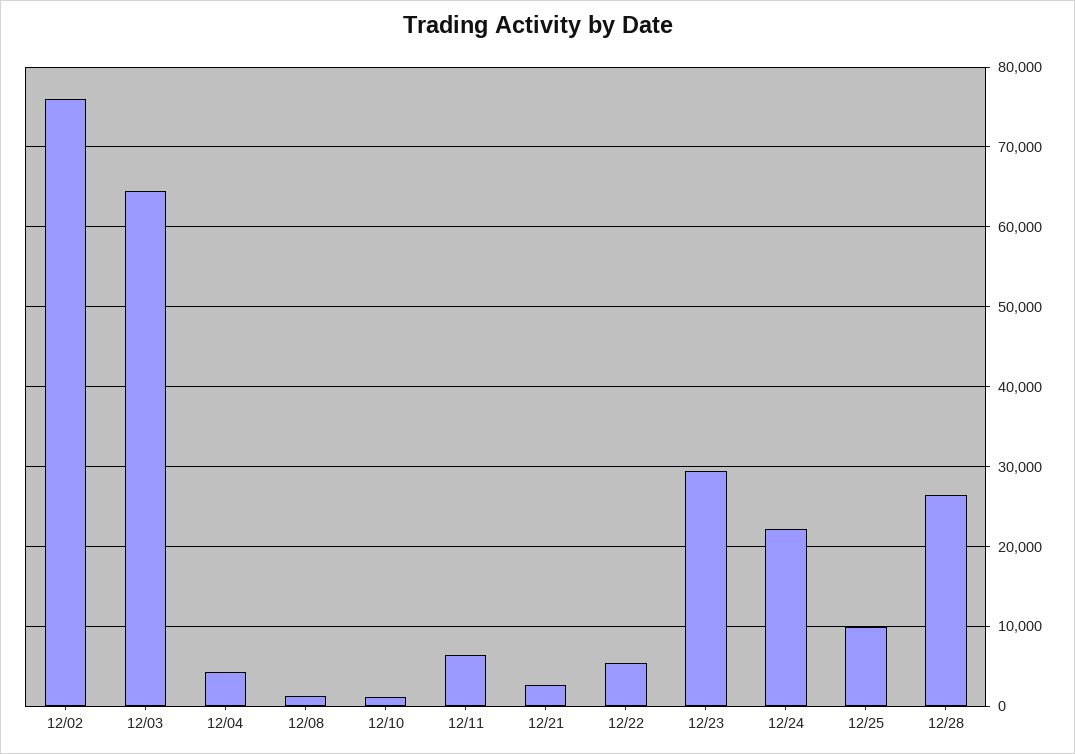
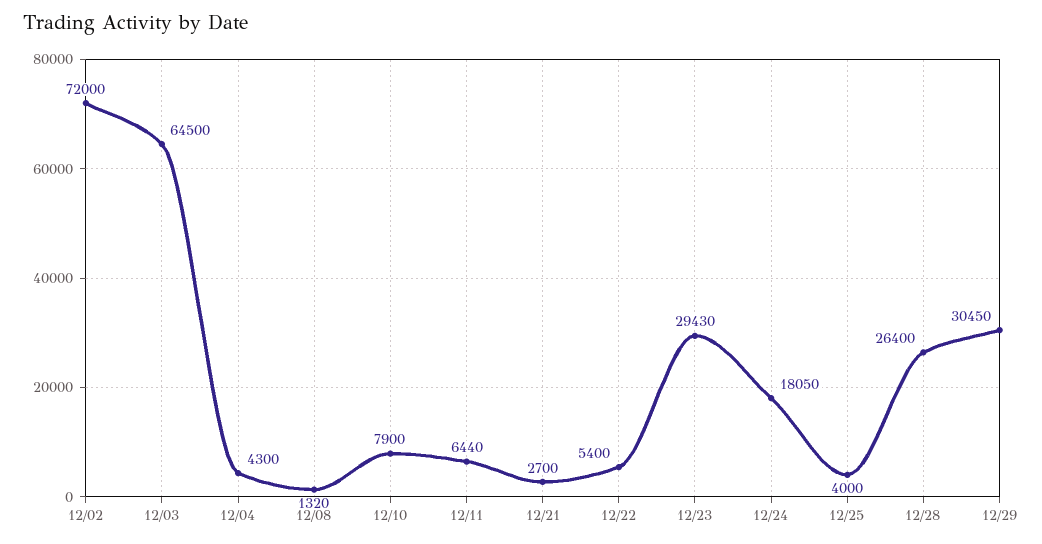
12/02: 76000 -> 72000
12/10: 1000 -> 7900
12/24: 22000 -> 18050
12/25: 10000 -> 4000
12/29: none -> 30450

